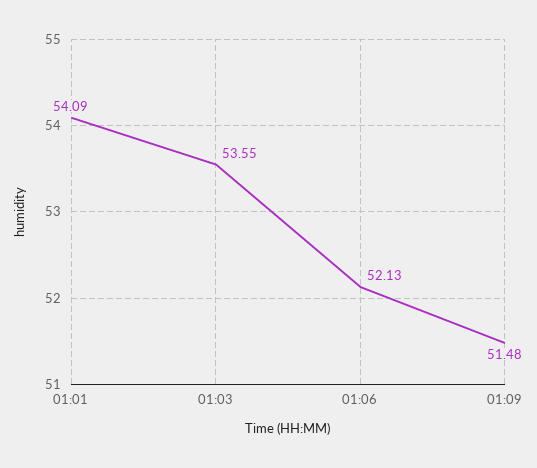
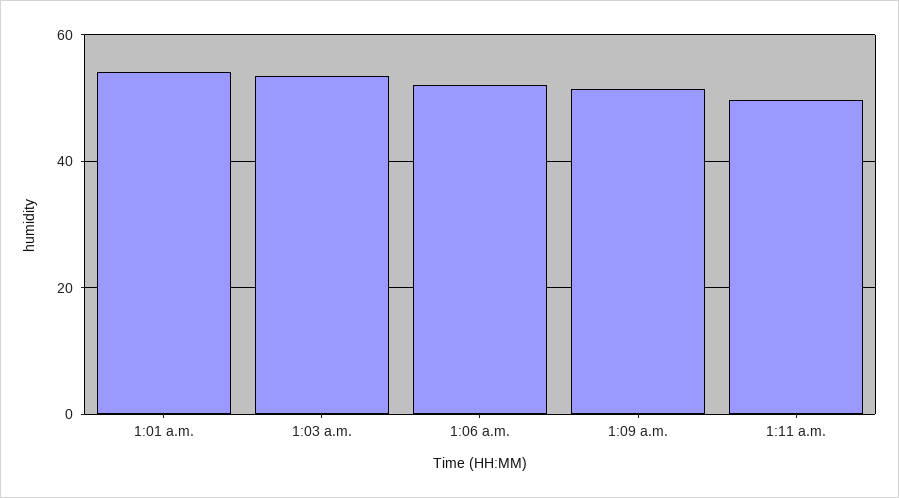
1:11 a.m.: none -> 50

